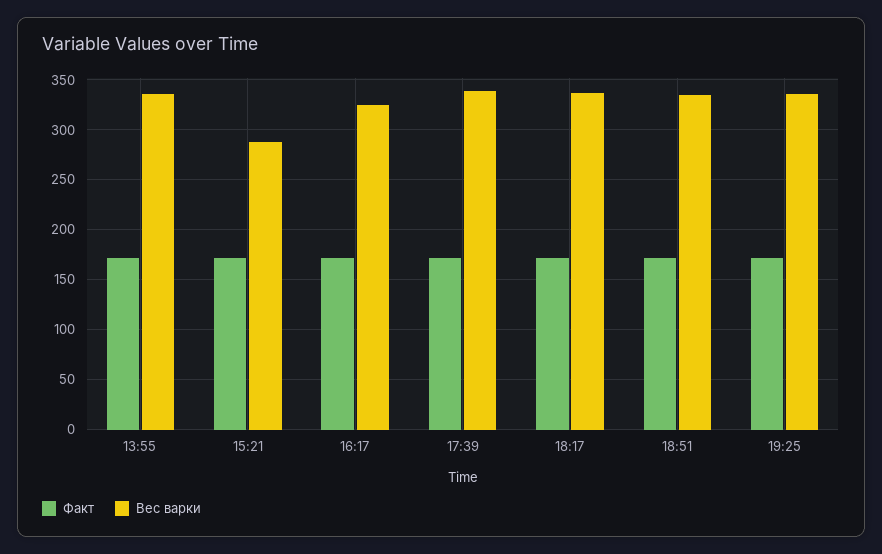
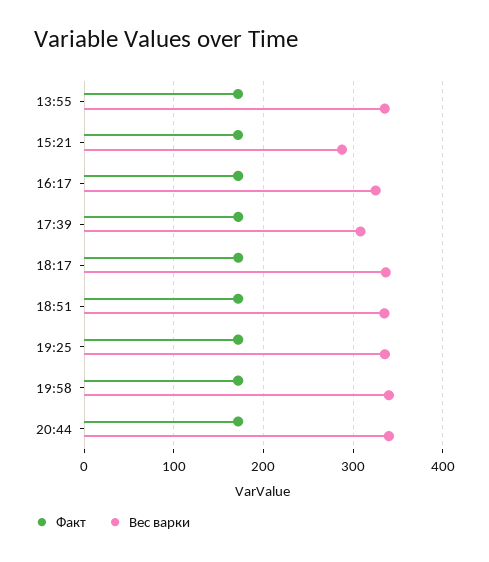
Вес варки, 17:39: 340 -> 310
Факт, 19:58: none -> 170
Вес варки, 19:58: none -> 340
Факт, 20:44: none -> 170
Вес варки, 20:44: none -> 340

